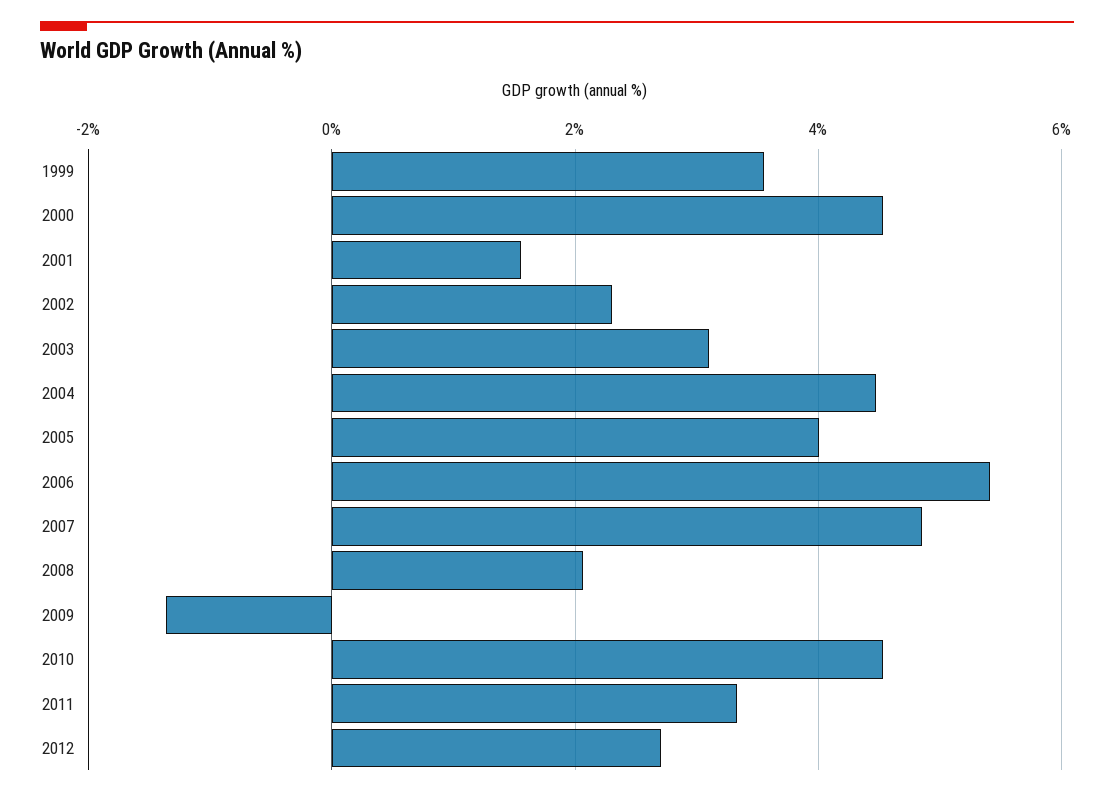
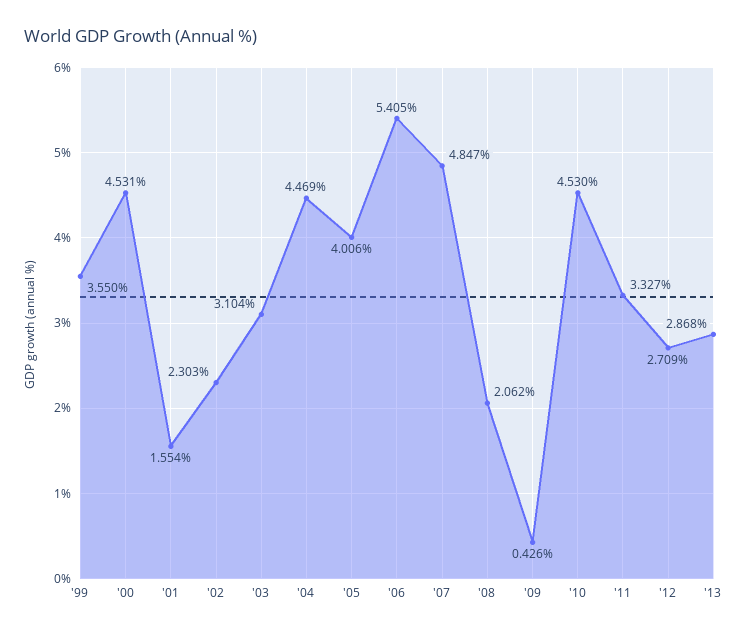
2009: -1.4 -> 0.426
'13: none -> 2.868

